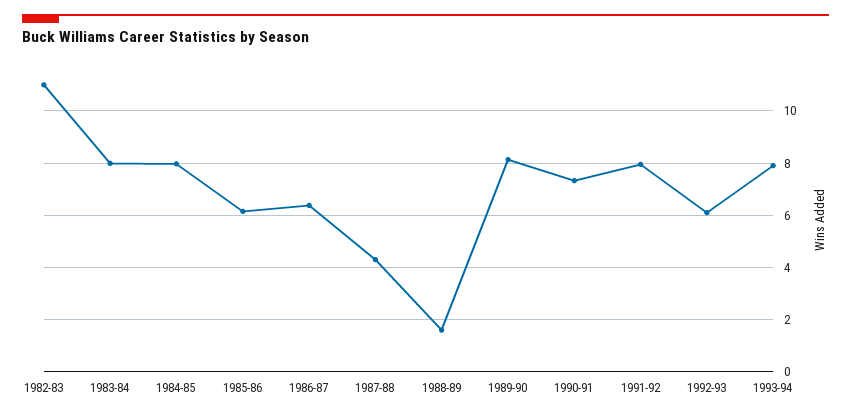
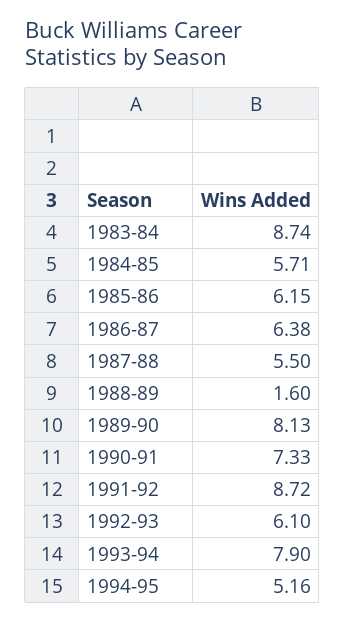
1982-83: 11 -> none
1983-84: 8 -> 8.74
1984-85: 8 -> 5.71
1987-88: 4.25 -> 5.5
1991-92: 8 -> 8.72
1994-95: none -> 5.16

